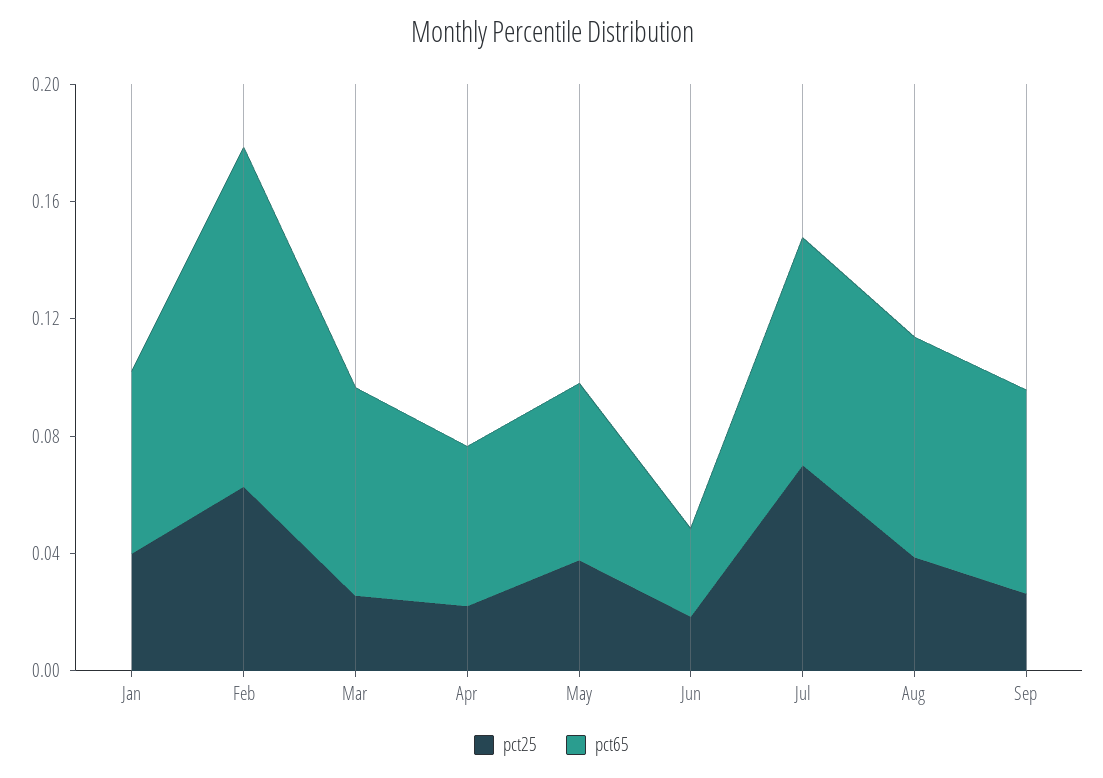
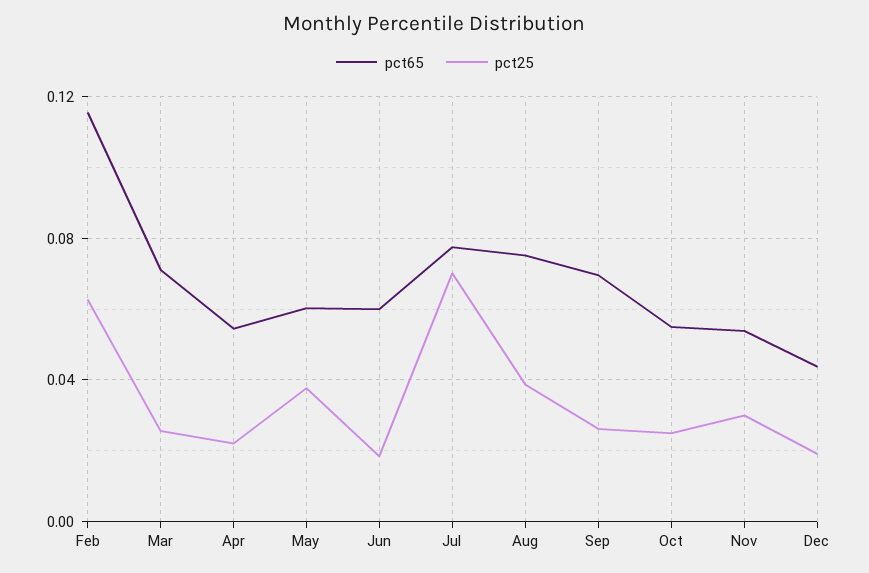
pct25, Jan: 0.04 -> none
pct65, Jan: 0.06 -> none
pct65, Jun: 0.03 -> 0.06
pct65, Oct: none -> 0.055
pct25, Oct: none -> 0.025
pct65, Nov: none -> 0.055
pct25, Nov: none -> 0.03
pct65, Dec: none -> 0.045
pct25, Dec: none -> 0.02

